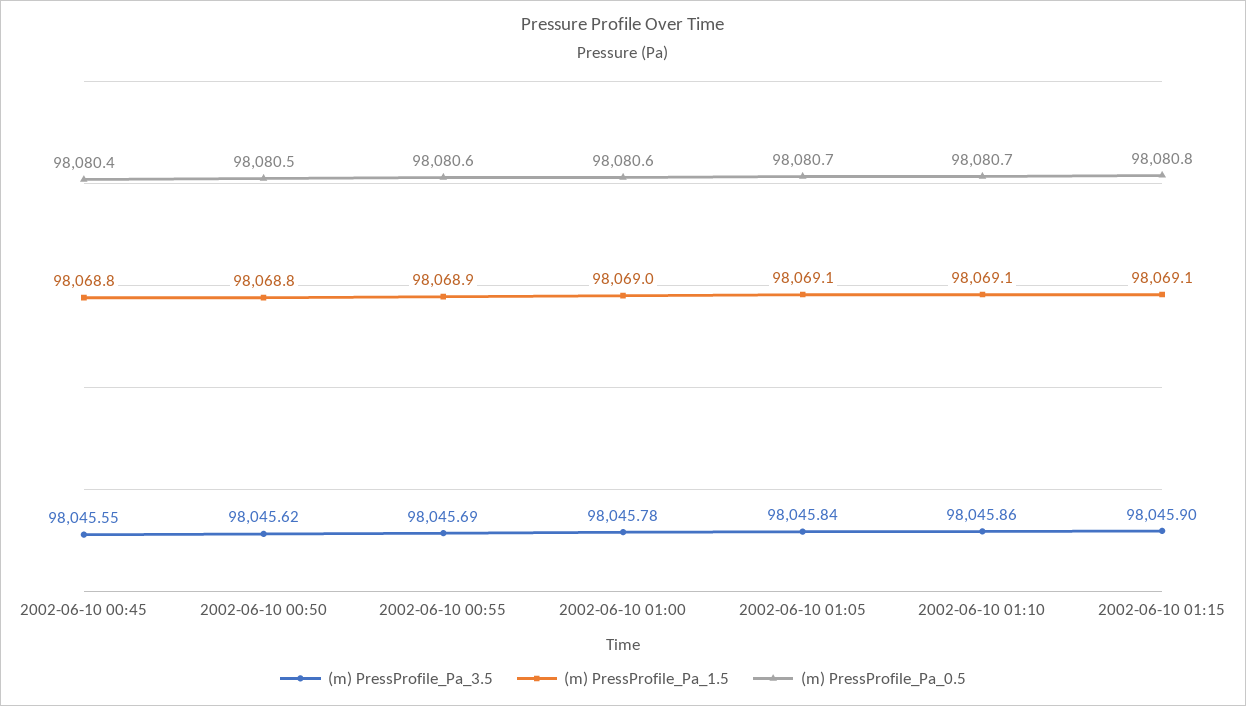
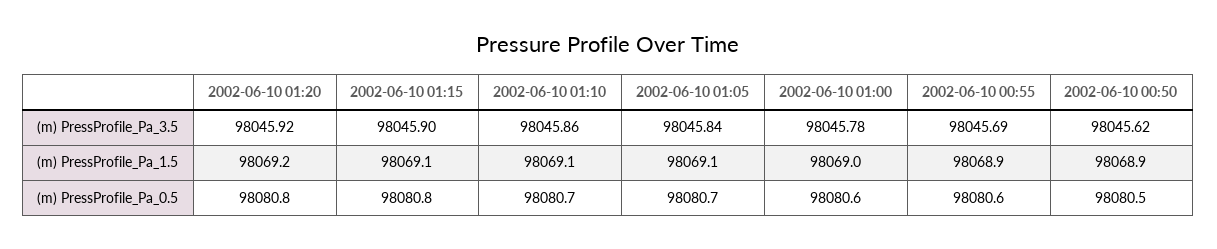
(m) PressProfile_Pa_3.5, 2002-06-10 00:45: 98045.55 -> none
(m) PressProfile_Pa_1.5, 2002-06-10 00:45: 98068.8 -> none
(m) PressProfile_Pa_0.5, 2002-06-10 00:45: 98080.4 -> none
(m) PressProfile_Pa_1.5, 2002-06-10 00:50: 98068.8 -> 98068.9
(m) PressProfile_Pa_3.5, 2002-06-10 01:20: none -> 98045.92
(m) PressProfile_Pa_1.5, 2002-06-10 01:20: none -> 98069.2
(m) PressProfile_Pa_0.5, 2002-06-10 01:20: none -> 98080.8

